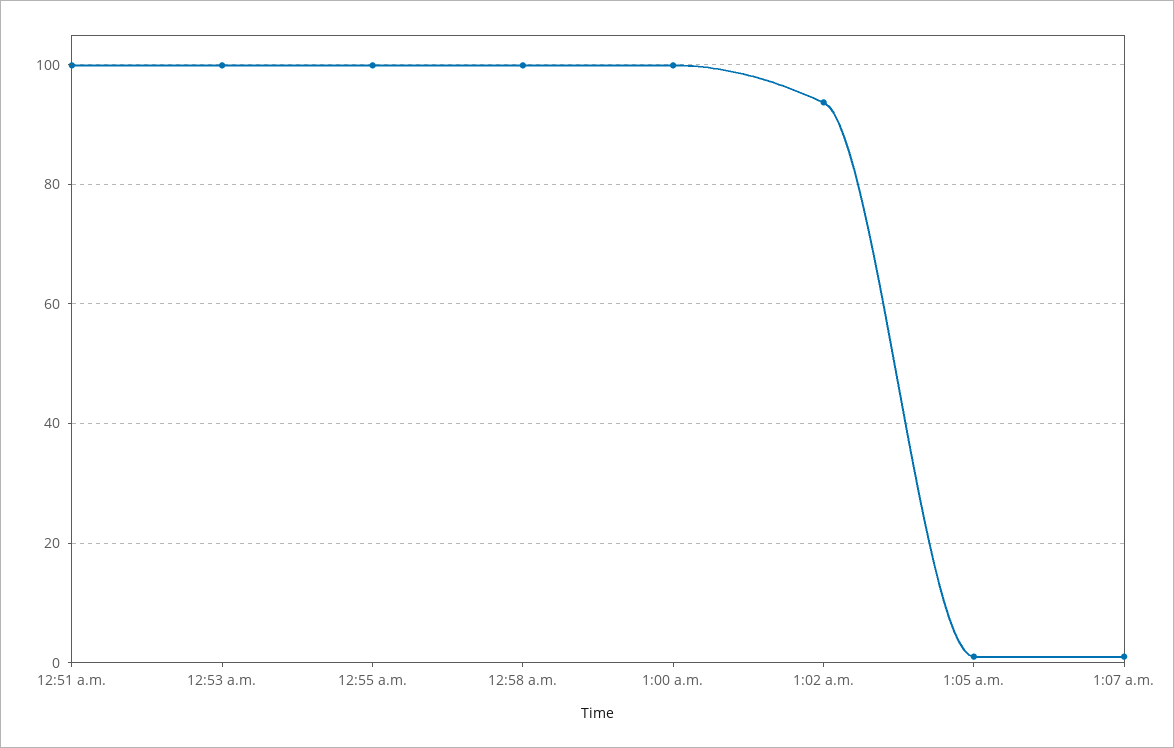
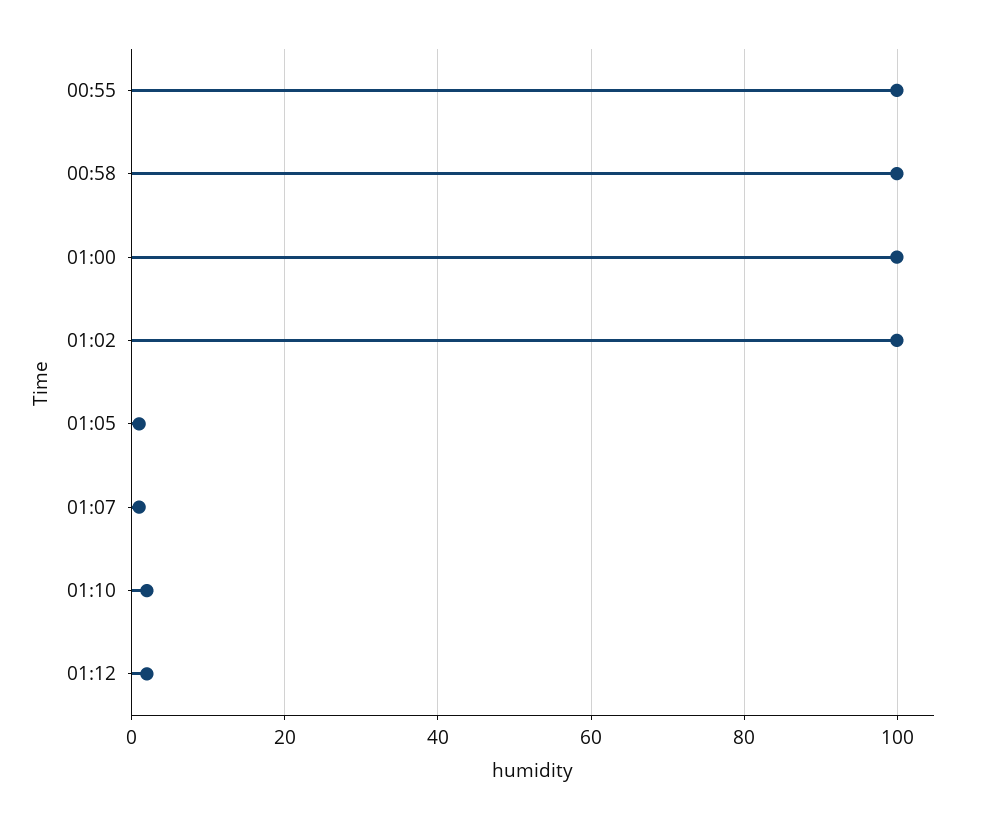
12:51 a.m.: 100 -> none
12:53 a.m.: 100 -> none
1:02 a.m.: 94 -> 100
01:10: none -> 2
01:12: none -> 2

